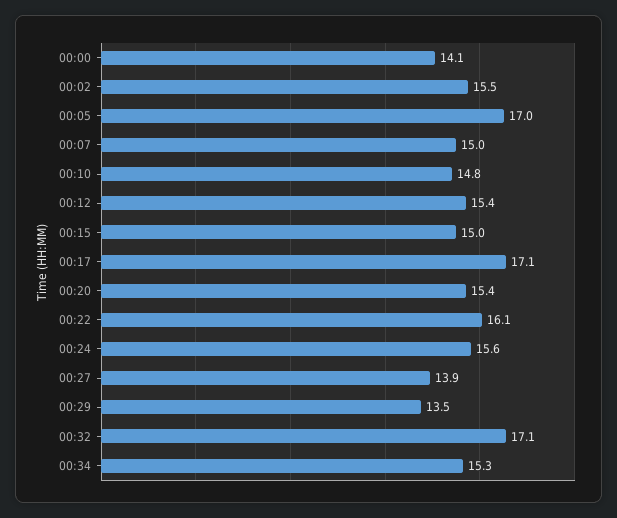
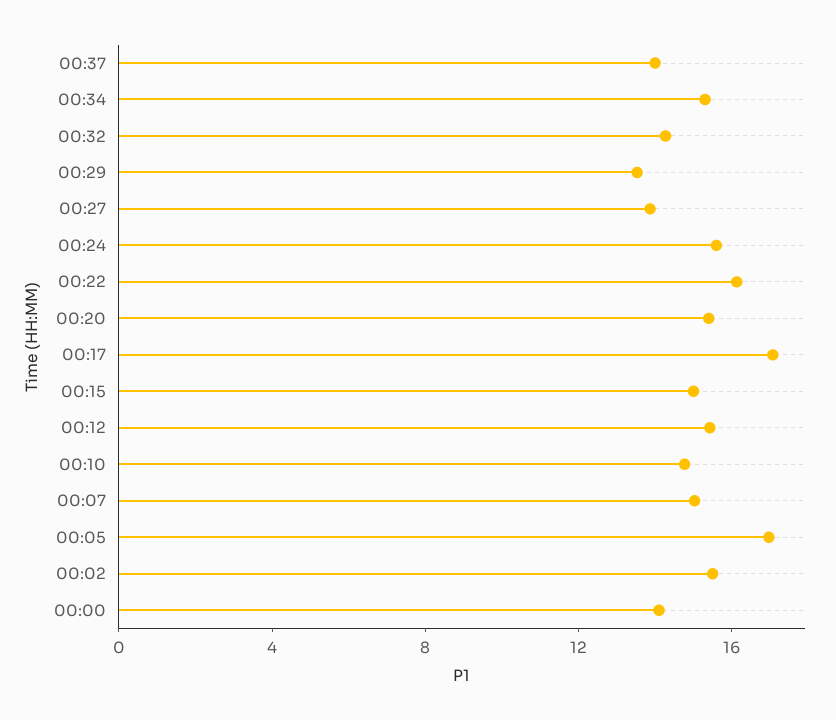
00:32: 17.1 -> 14
00:37: none -> 14

